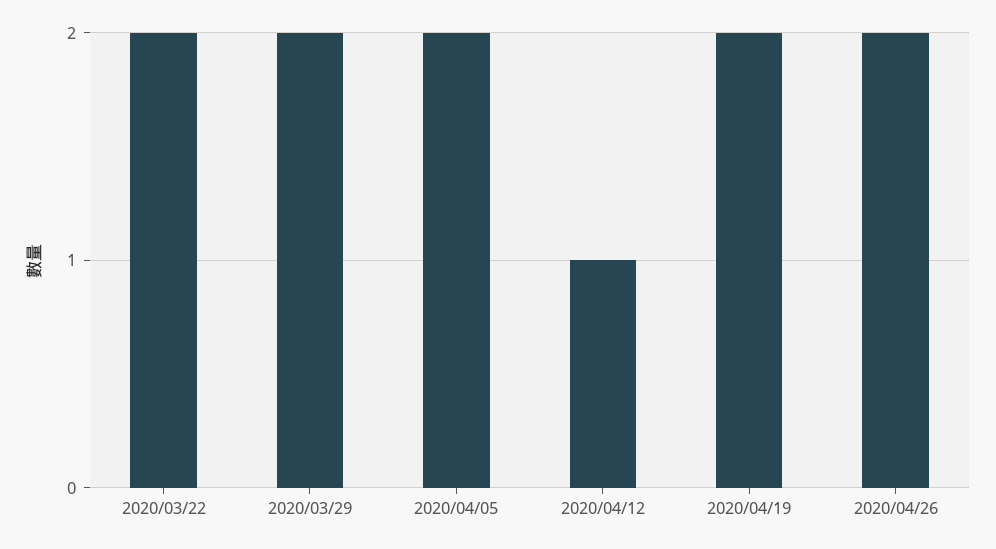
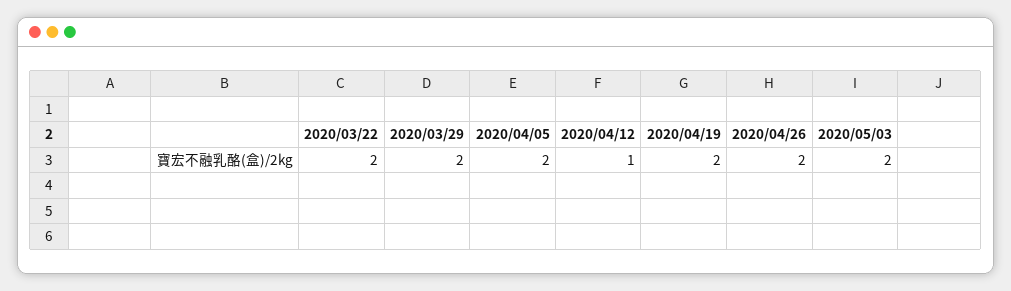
2020/05/03: none -> 2

